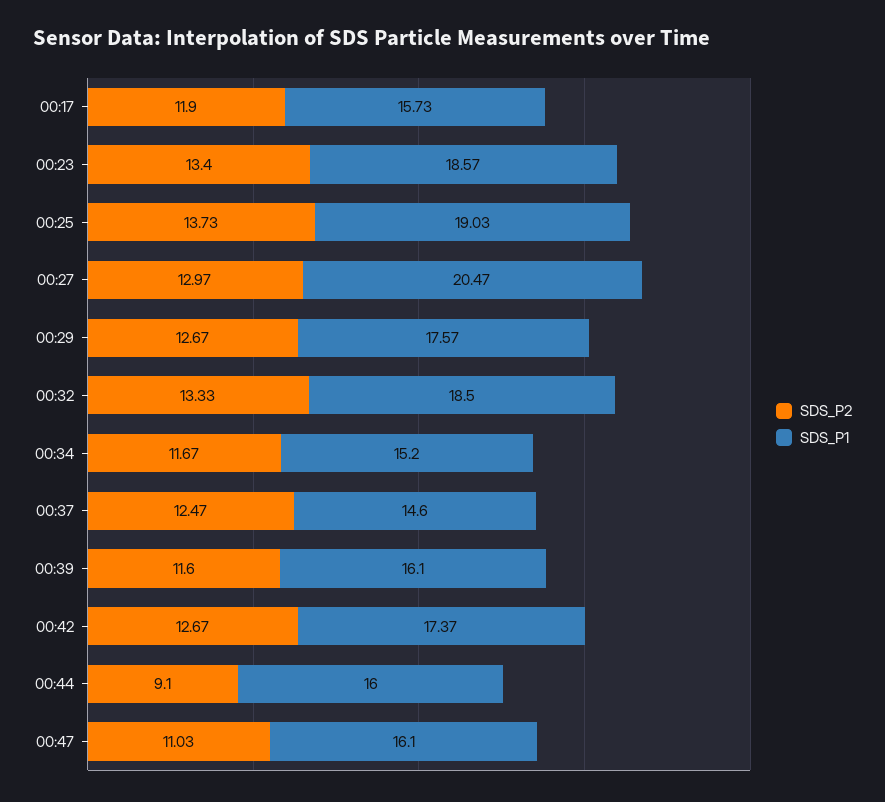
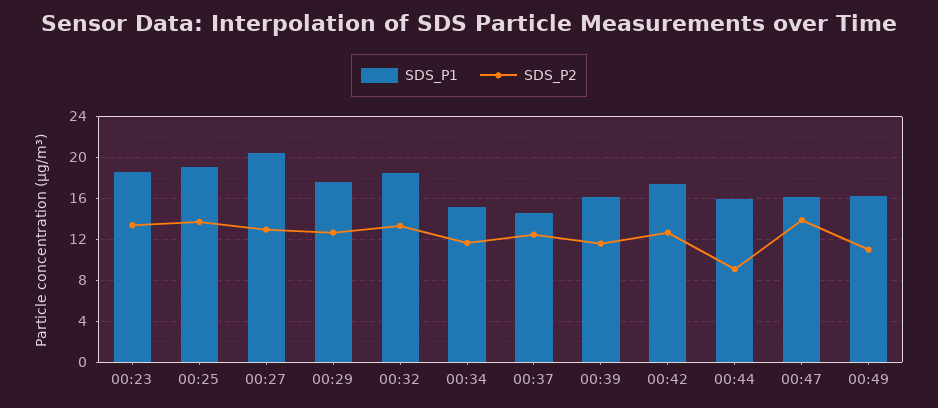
SDS_P2, 00:17: 11.9 -> none
SDS_P1, 00:17: 15.73 -> none
SDS_P2, 00:47: 11.03 -> 14
SDS_P1, 00:49: none -> 16
SDS_P2, 00:49: none -> 11

